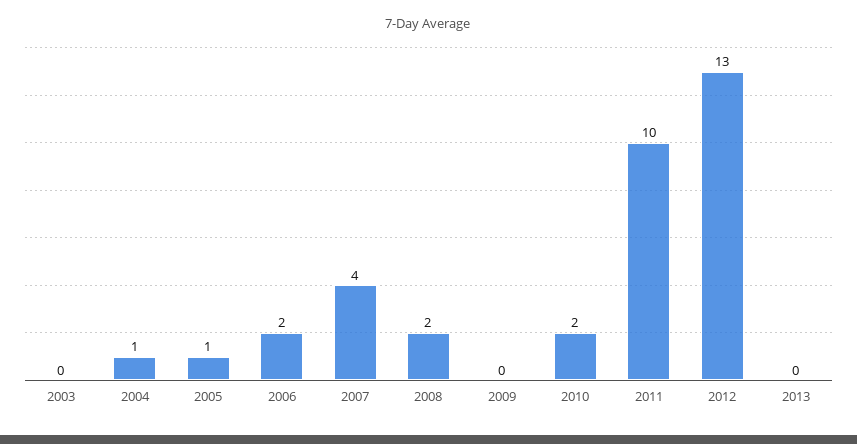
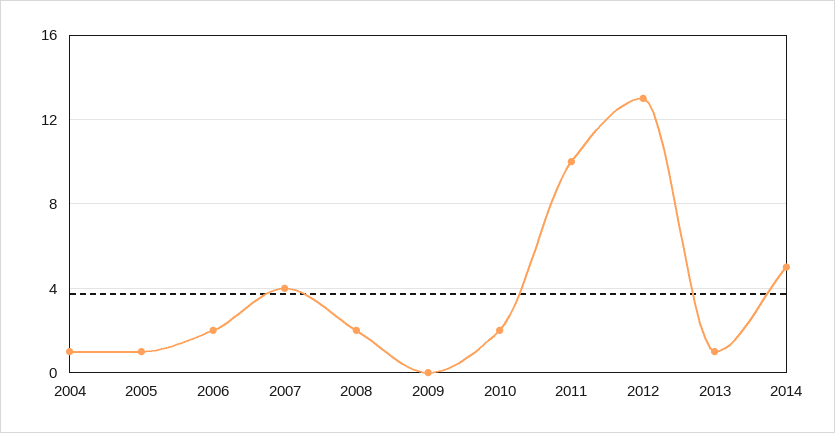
2003: 0 -> none
2013: 0 -> 1
2014: none -> 5

